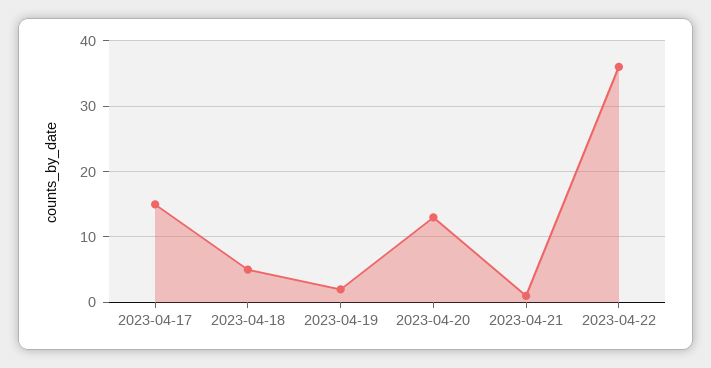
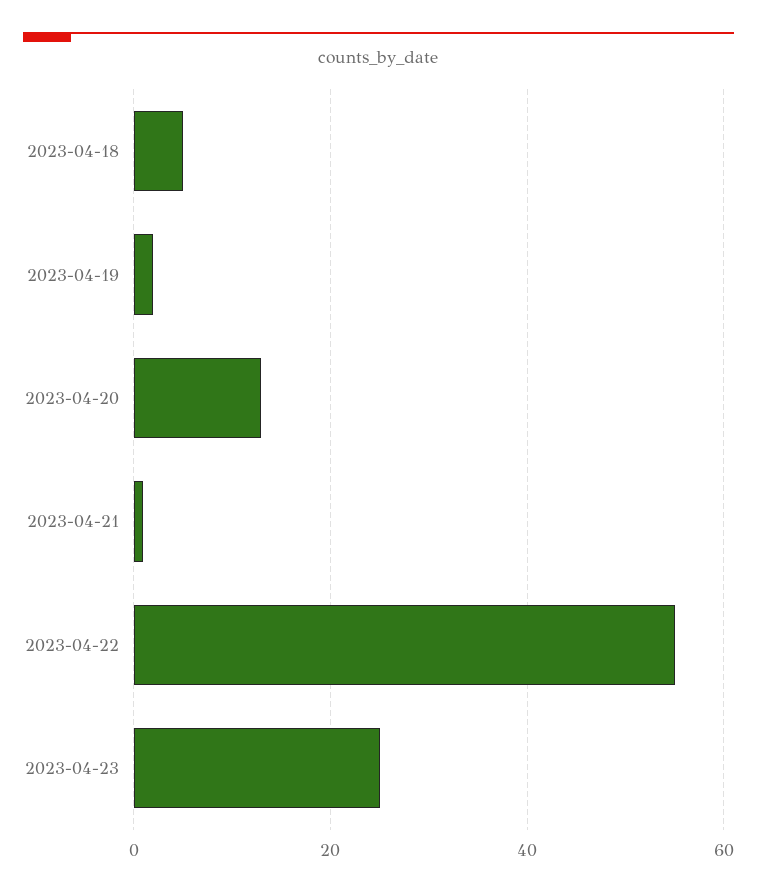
2023-04-17: 15 -> none
2023-04-22: 36 -> 55
2023-04-23: none -> 25

